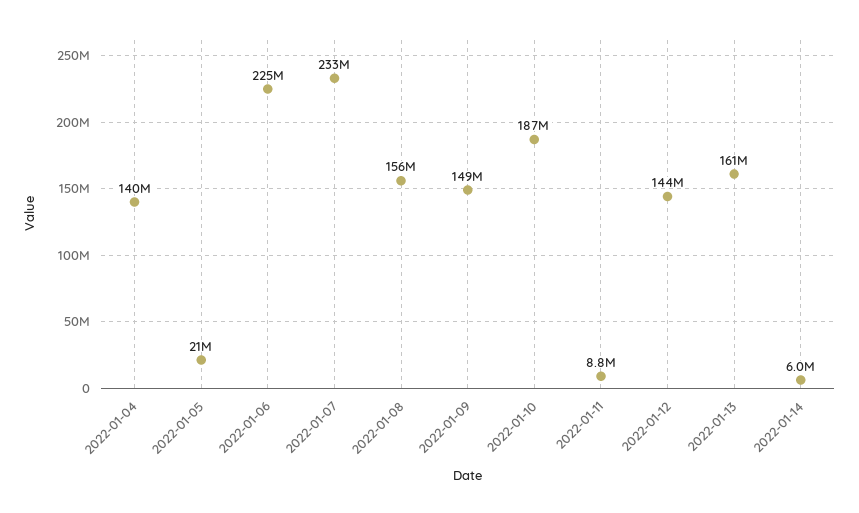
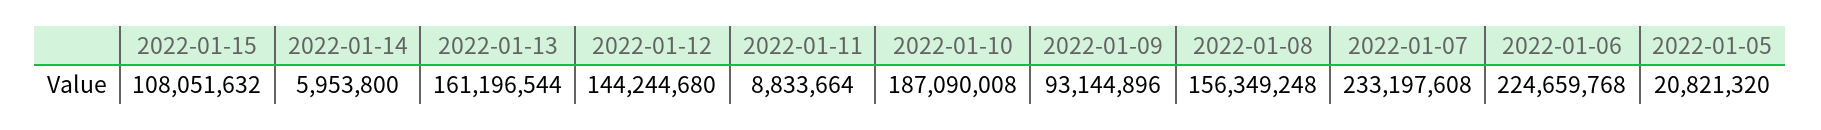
2022-01-04: 140000000 -> none
2022-01-09: 149000000 -> 93144896
2022-01-15: none -> 108051632

